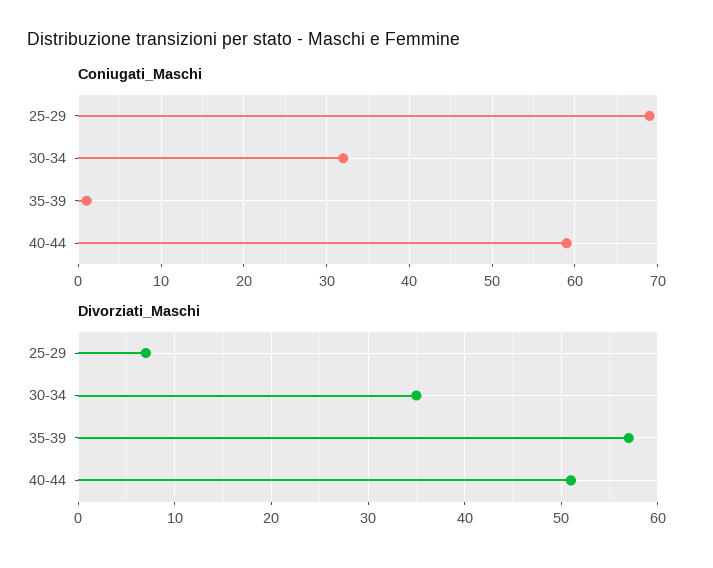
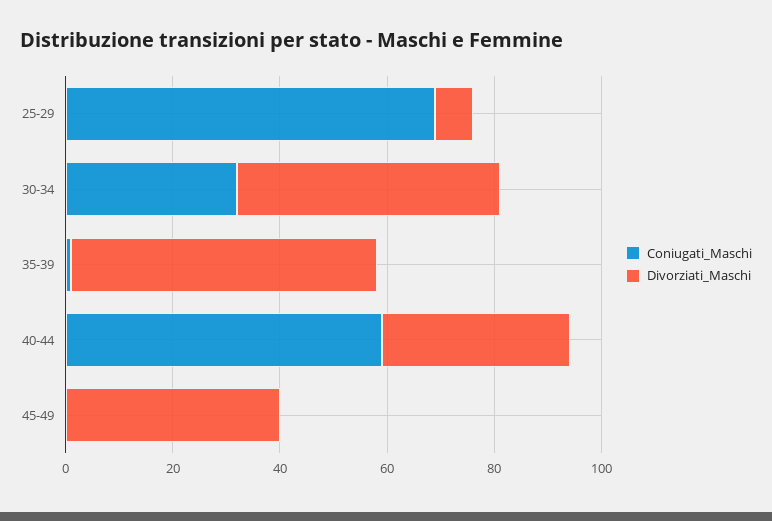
Divorziati_Maschi, 30-34: 35 -> 50
Divorziati_Maschi, 40-44: 51 -> 35
Coniugati_Maschi, 45-49: none -> 0
Divorziati_Maschi, 45-49: none -> 40

